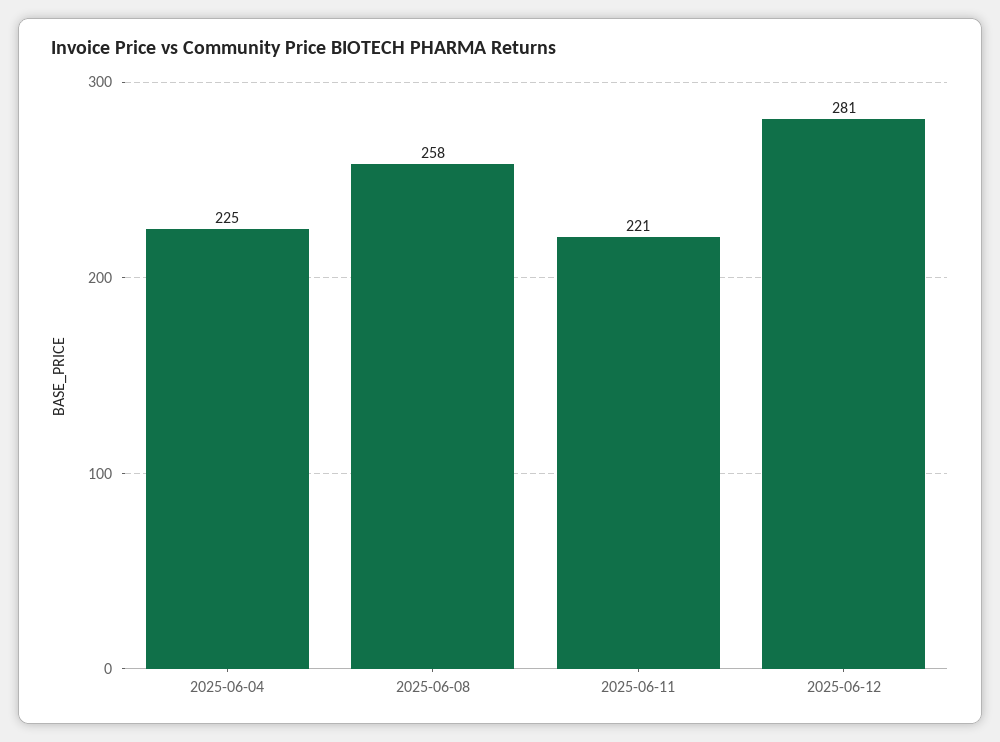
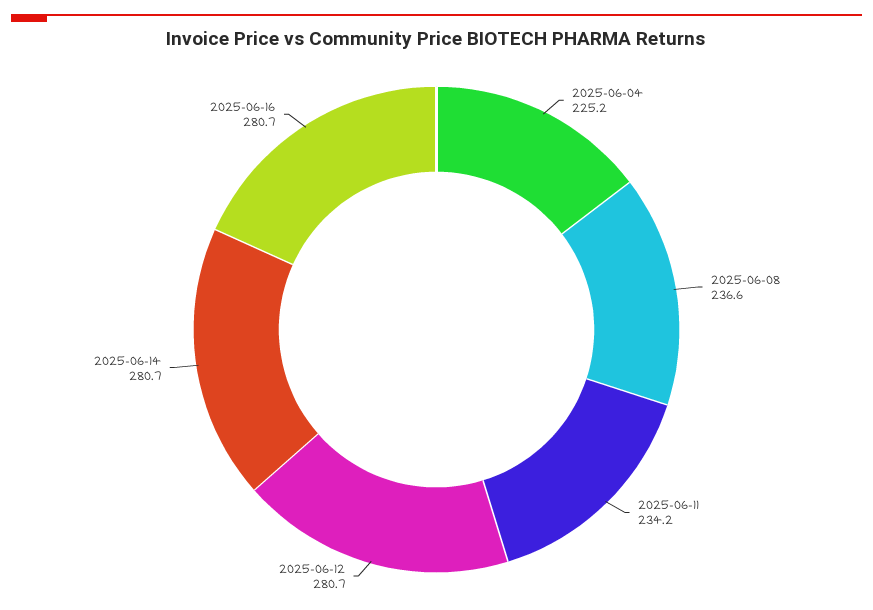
2025-06-08: 258 -> 236.6
2025-06-11: 221 -> 234.2
2025-06-14: none -> 280.7
2025-06-16: none -> 280.7

